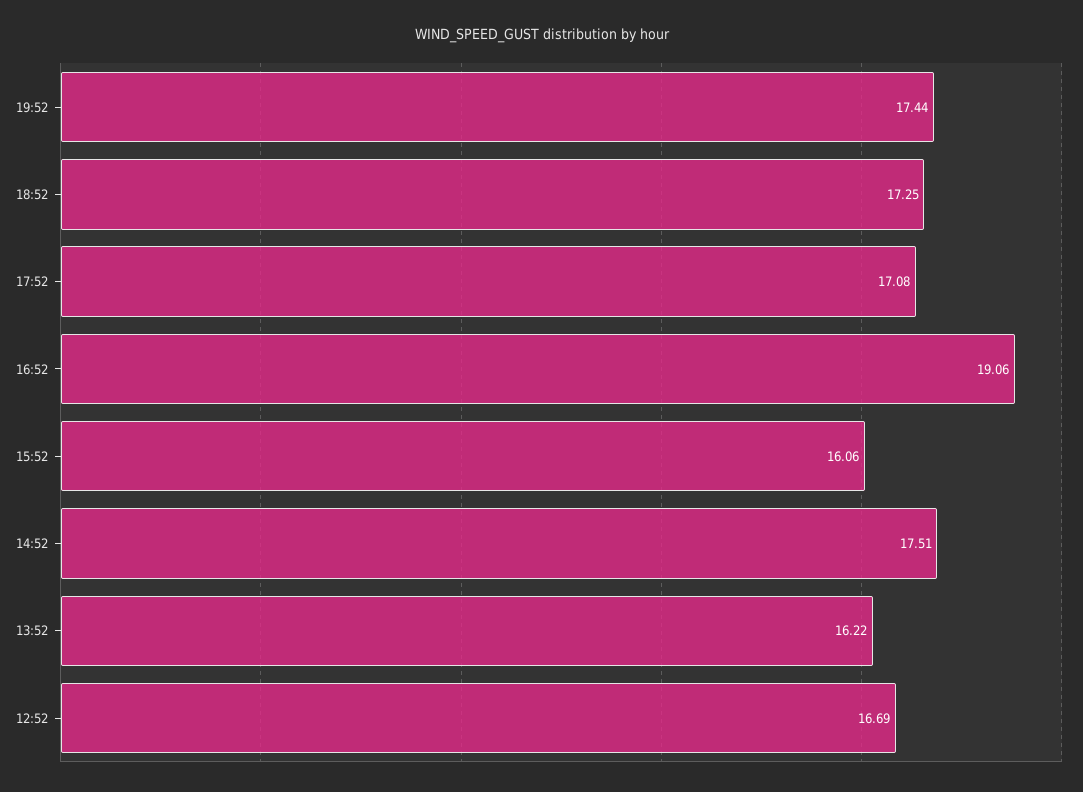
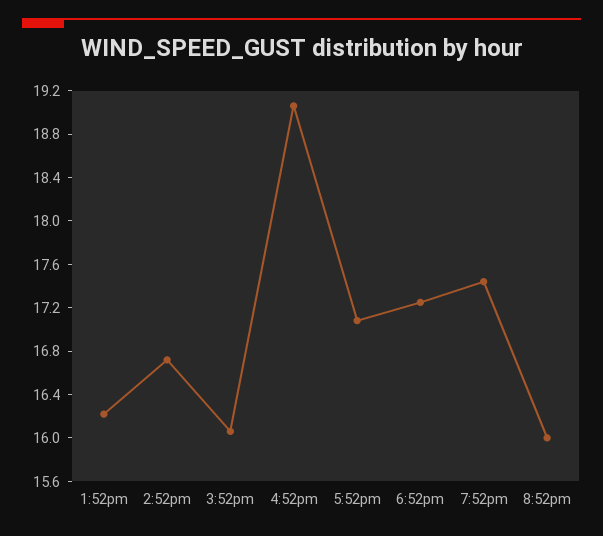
14:52: 17.51 -> 16.7
12:52: 16.69 -> none
8:52pm: none -> 16

